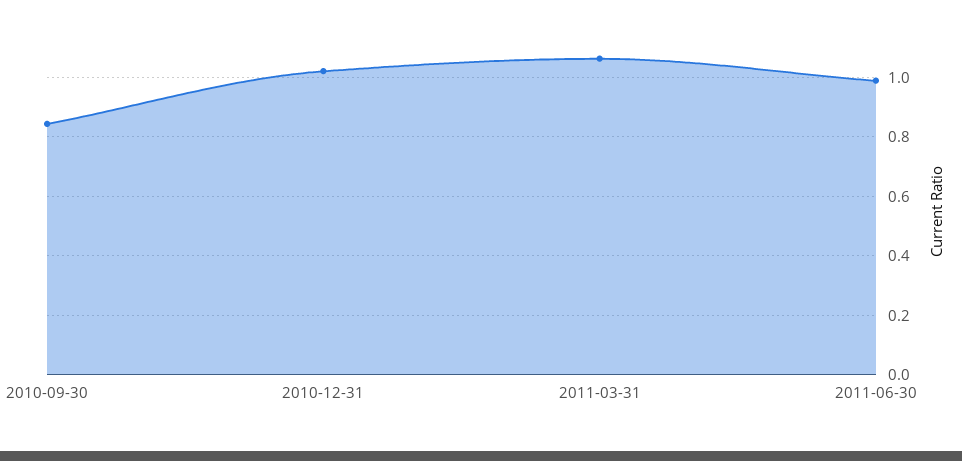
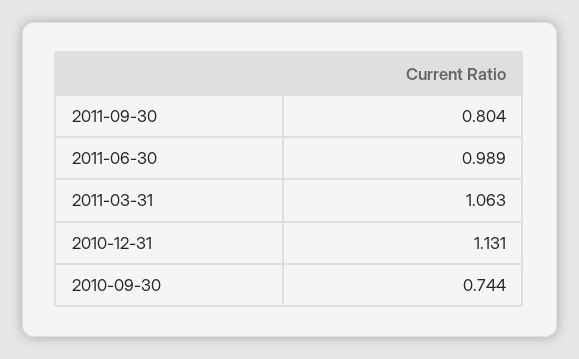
2010-09-30: 0.85 -> 0.744
2010-12-31: 1.025 -> 1.131
2011-09-30: none -> 0.804

